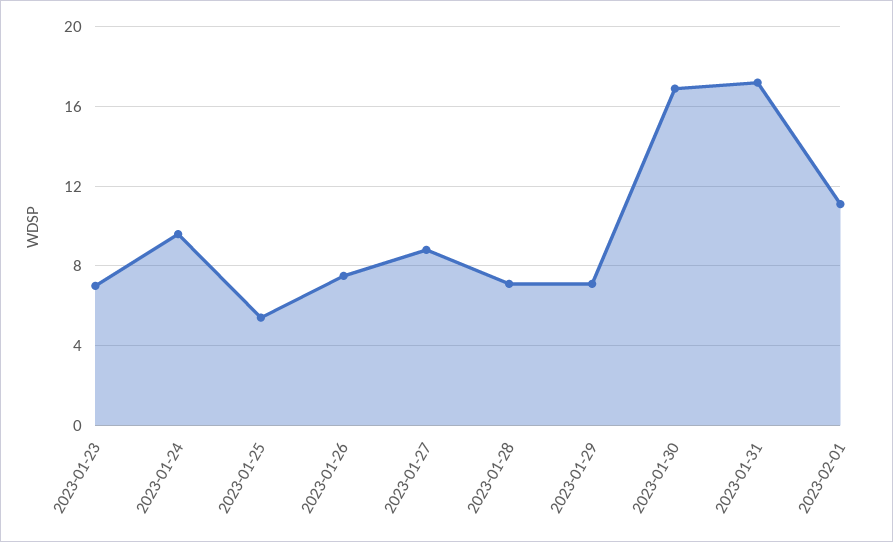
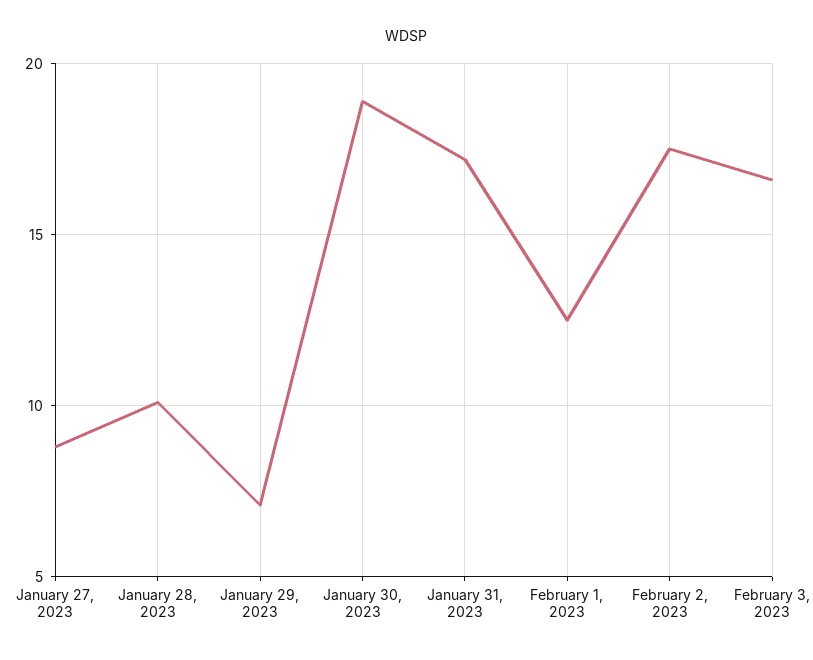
2023-01-23: 7 -> none
2023-01-24: 9.5 -> none
2023-01-25: 5.5 -> none
2023-01-26: 7.5 -> none
2023-01-28: 7 -> 10
2023-01-30: 17 -> 19
2023-02-01: 11 -> 12.5
February 2, 2023: none -> 17.5
February 3, 2023: none -> 16.5

